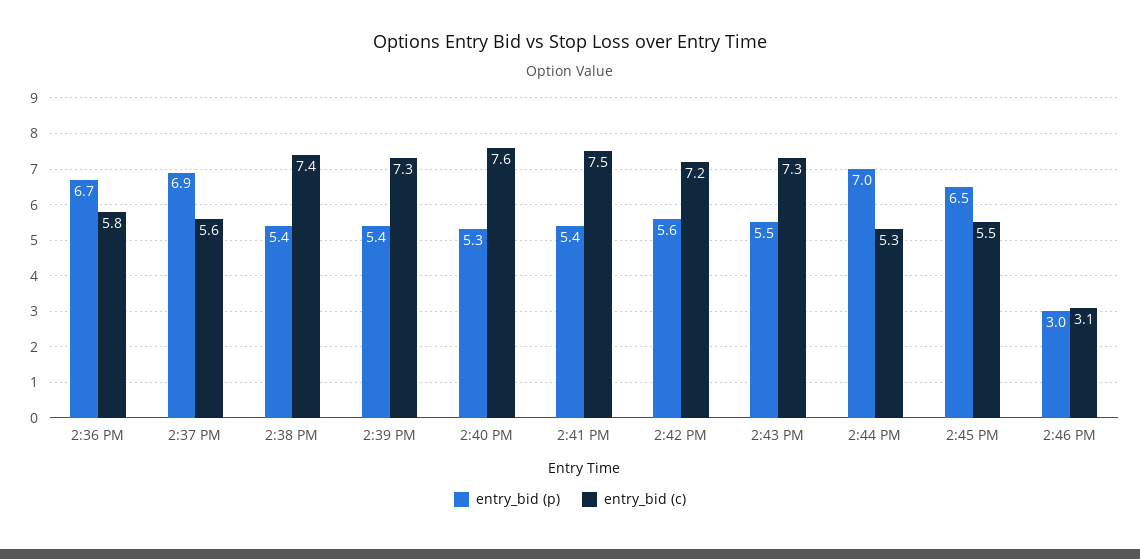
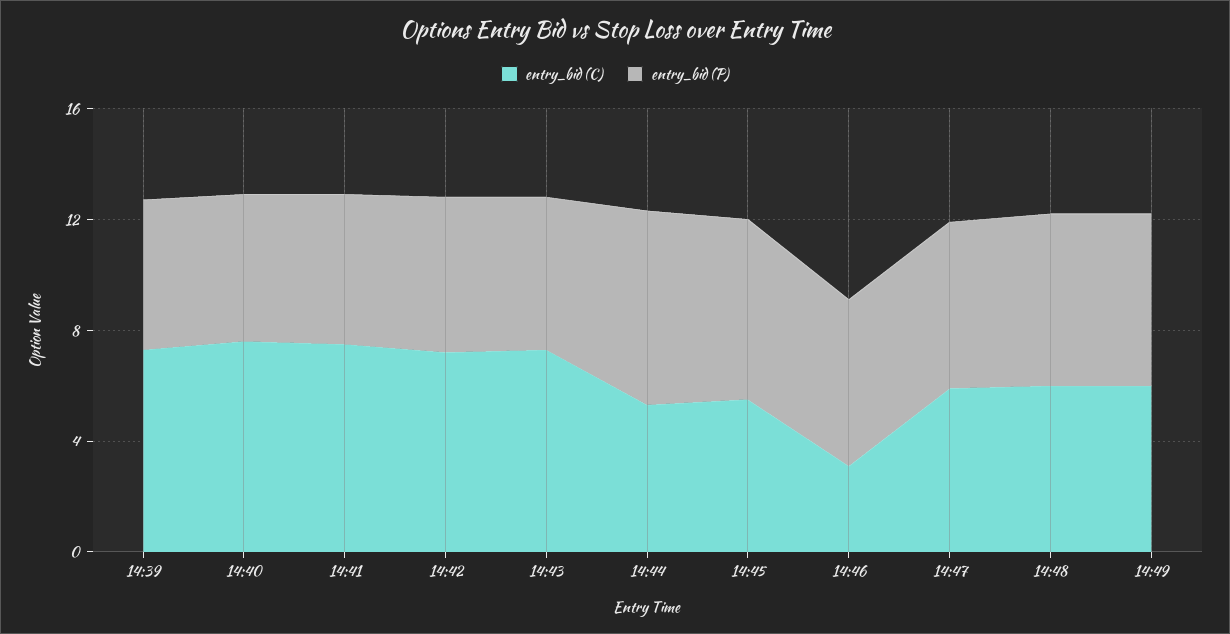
entry_bid (p), 2:36 PM: 6.7 -> none
entry_bid (c), 2:36 PM: 5.8 -> none
entry_bid (p), 2:37 PM: 6.9 -> none
entry_bid (c), 2:37 PM: 5.6 -> none
entry_bid (p), 2:38 PM: 5.4 -> none
entry_bid (c), 2:38 PM: 7.4 -> none
entry_bid (p), 2:46 PM: 3 -> 6
entry_bid (c), 14:47: none -> 6
entry_bid (p), 14:47: none -> 6
entry_bid (c), 14:48: none -> 6
entry_bid (p), 14:48: none -> 6
entry_bid (c), 14:49: none -> 6
entry_bid (p), 14:49: none -> 6

